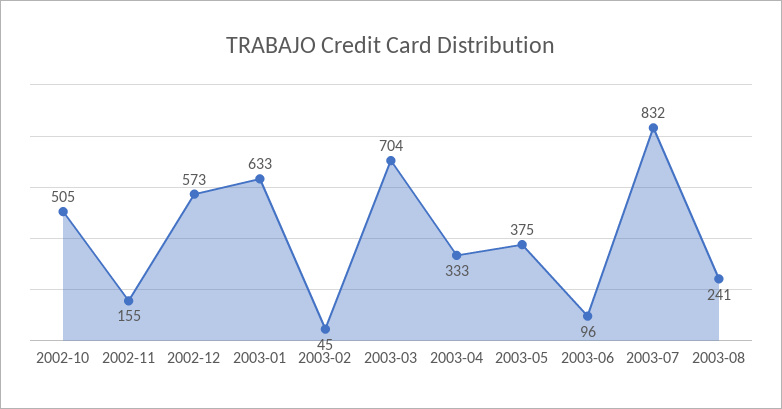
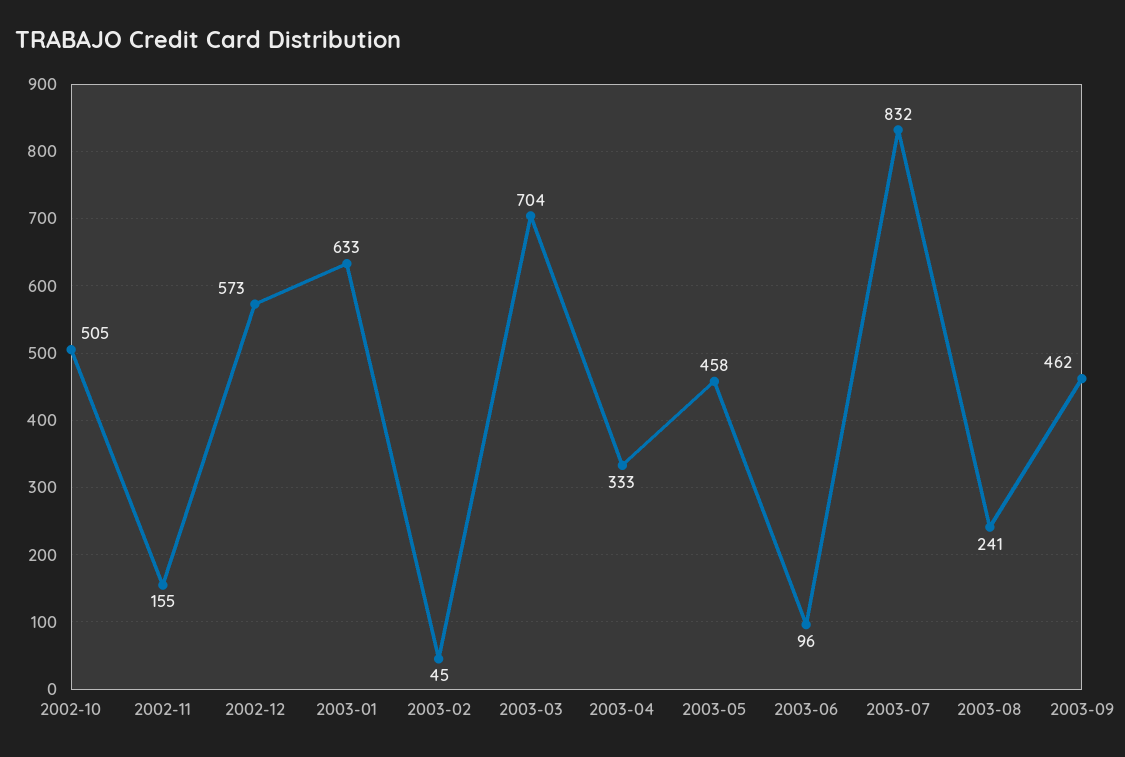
2003-05: 375 -> 458
2003-09: none -> 462

